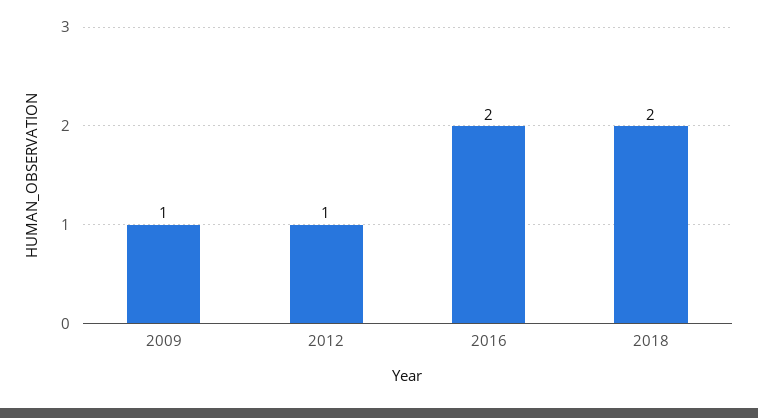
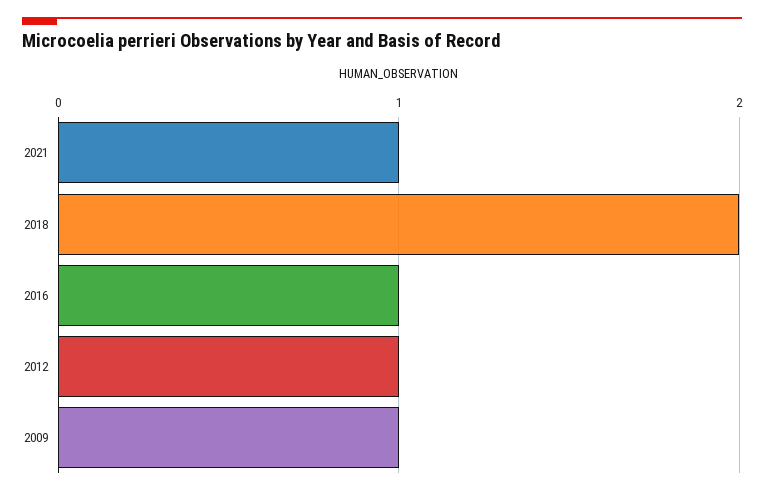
2016: 2 -> 1
2021: none -> 1

